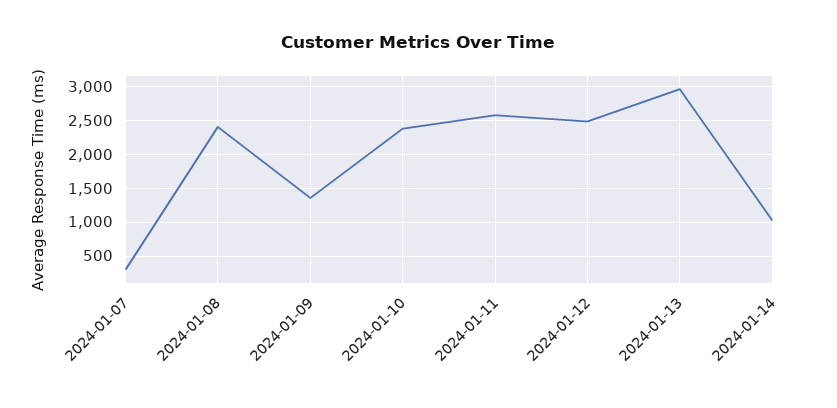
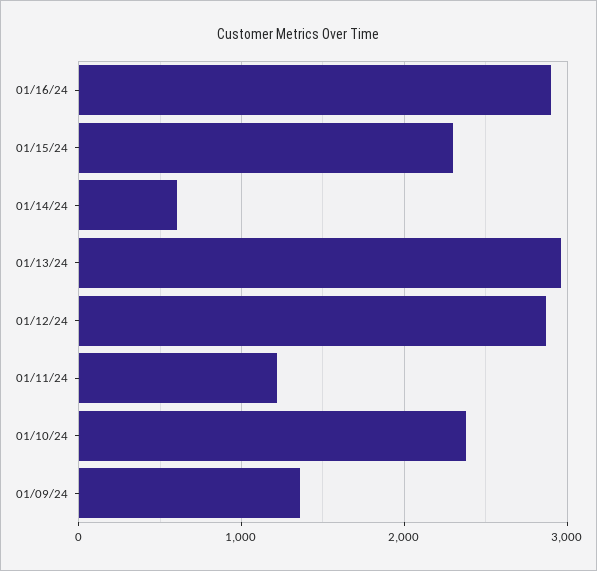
2024-01-07: 300 -> none
2024-01-08: 2400 -> none
2024-01-11: 2600 -> 1200
2024-01-12: 2500 -> 2900
2024-01-14: 1000 -> 600
01/16/24: none -> 2900
01/15/24: none -> 2300

